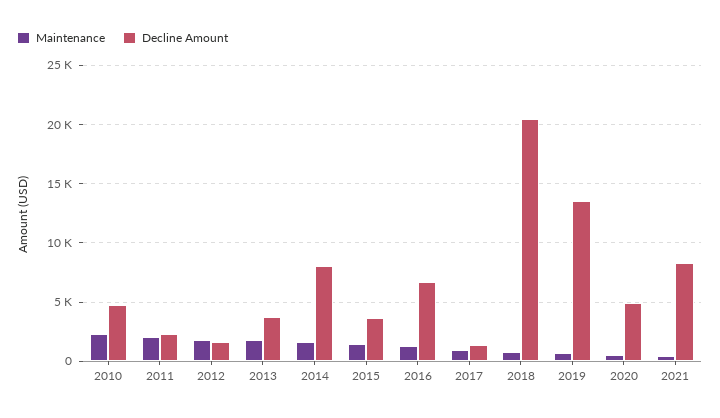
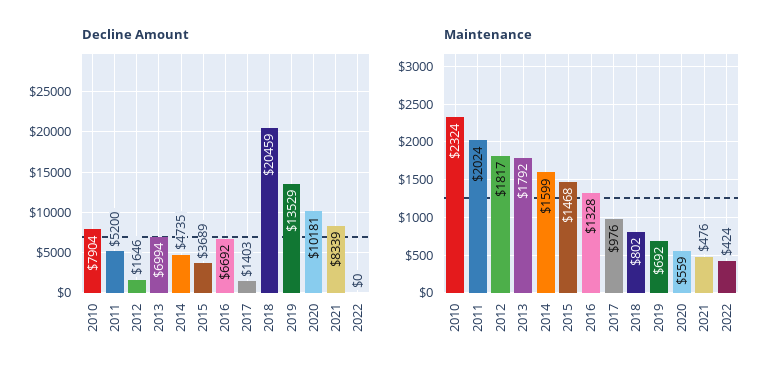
Decline Amount, 2010: 5000 -> 7904
Decline Amount, 2011: 2000 -> 5200
Decline Amount, 2013: 4000 -> 6994
Decline Amount, 2014: 8000 -> 4735
Decline Amount, 2020: 5000 -> 10181
Decline Amount, 2022: none -> 0
Maintenance, 2022: none -> 424

